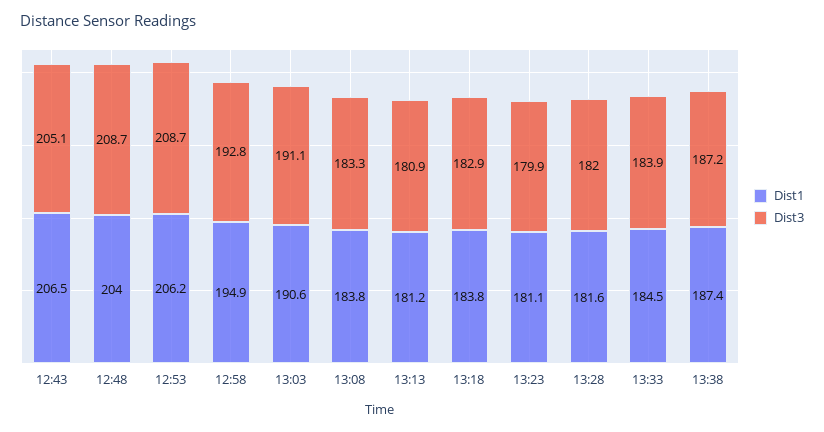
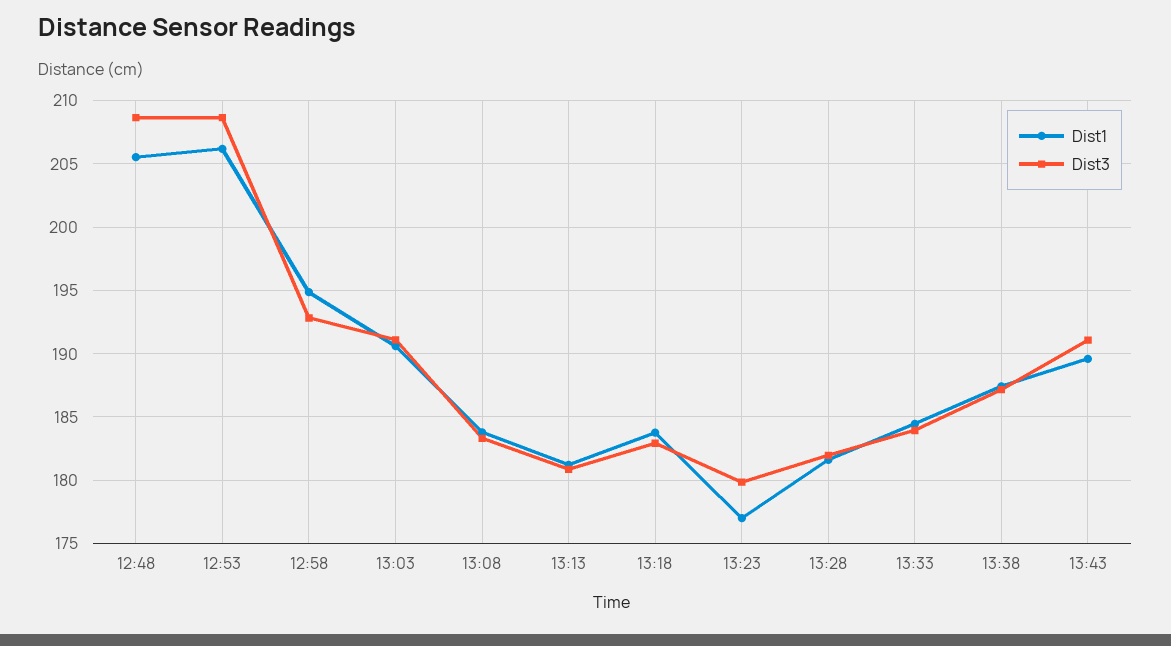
Dist1, 12:43: 206.5 -> none
Dist3, 12:43: 205.1 -> none
Dist1, 12:48: 204 -> 205.5
Dist1, 13:23: 181.1 -> 177
Dist1, 13:43: none -> 189.5
Dist3, 13:43: none -> 191

